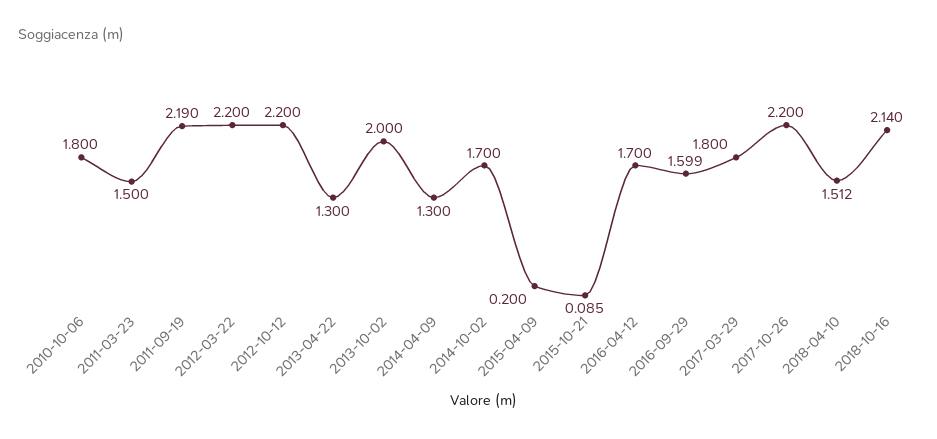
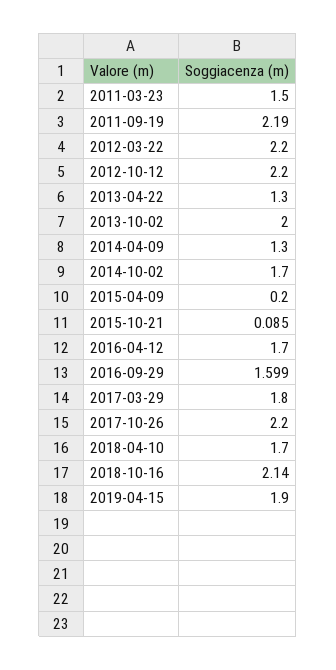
2010-10-06: 1.8 -> none
2018-04-10: 1.512 -> 1.7
2019-04-15: none -> 1.9

